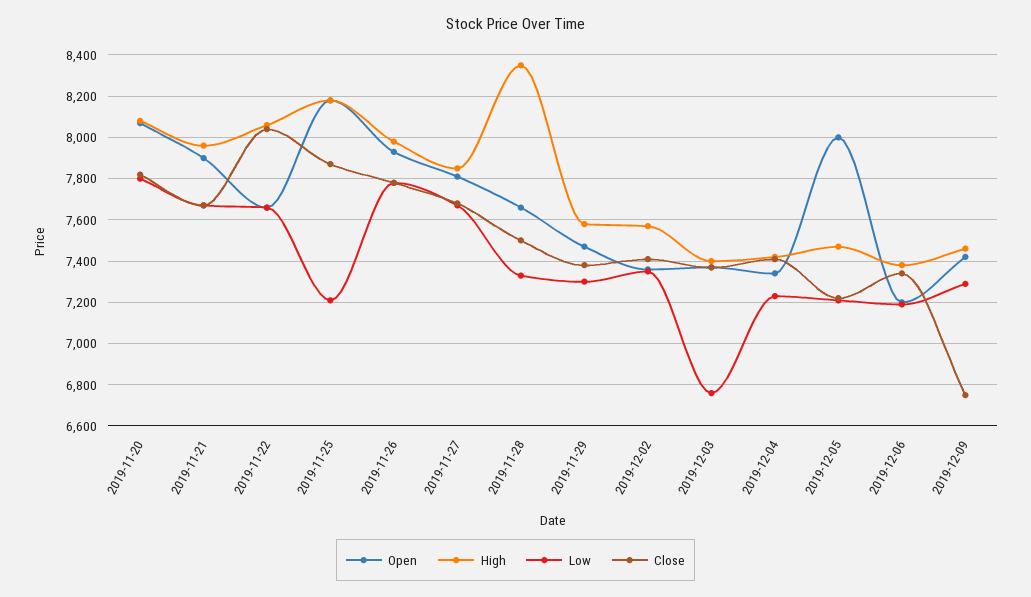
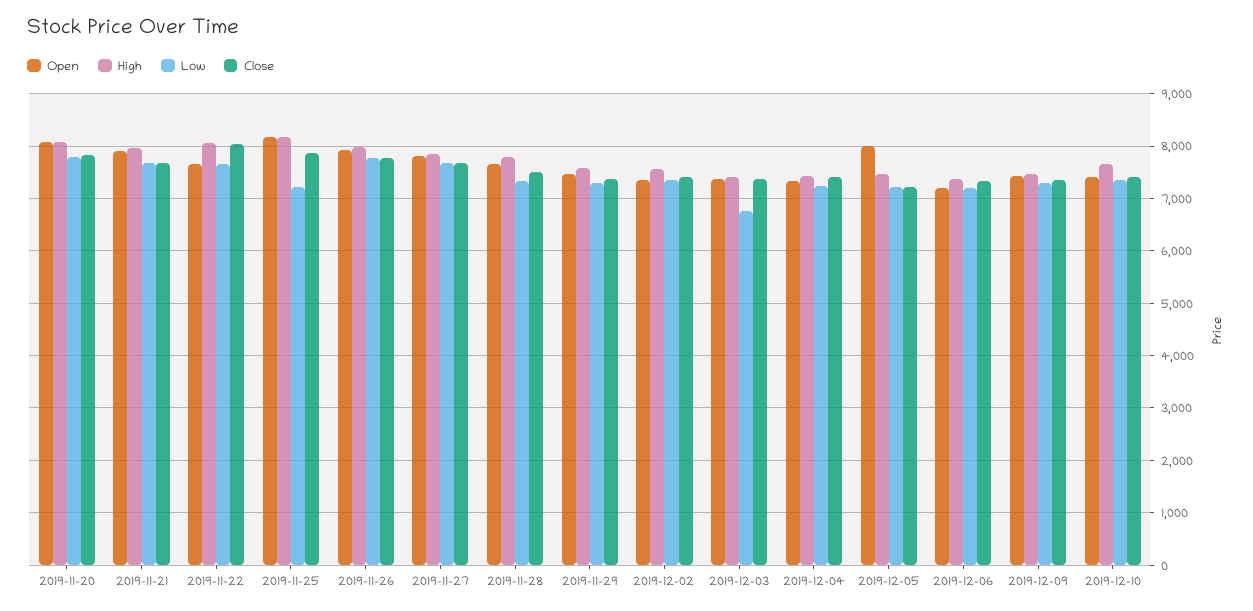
High, 2019-11-28: 8350 -> 7800
Close, 2019-12-09: 6750 -> 7400
Open, 2019-12-10: none -> 7400
High, 2019-12-10: none -> 7600
Low, 2019-12-10: none -> 7400
Close, 2019-12-10: none -> 7400

